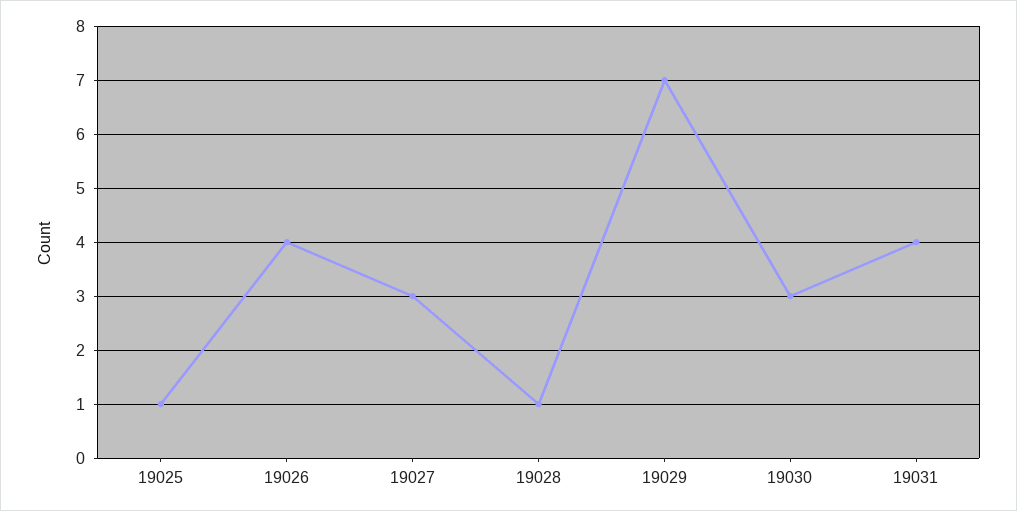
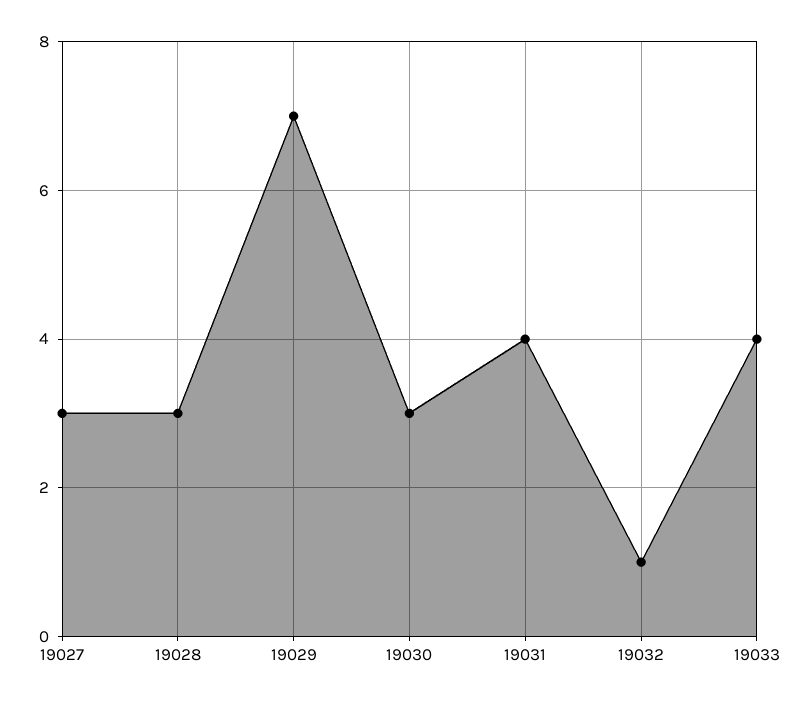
19025: 1 -> none
19026: 4 -> none
19028: 1 -> 3
19032: none -> 1
19033: none -> 4

